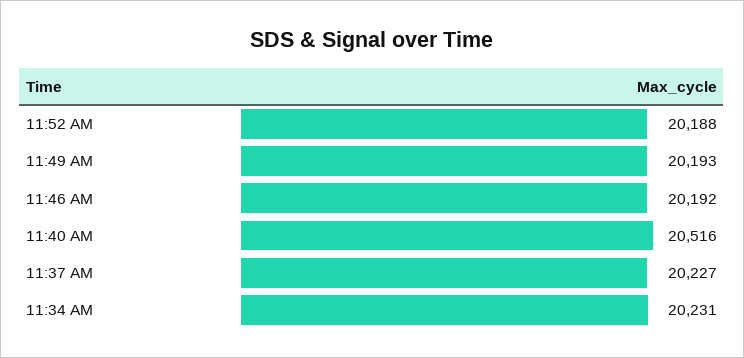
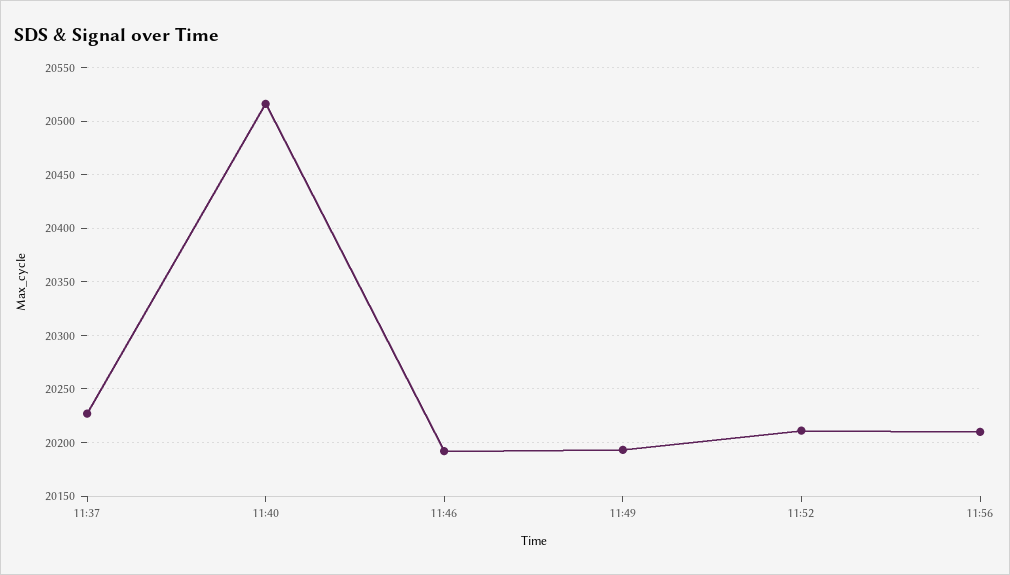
11:52 AM: 20188 -> 20210
11:34 AM: 20231 -> none
11:56: none -> 20210

